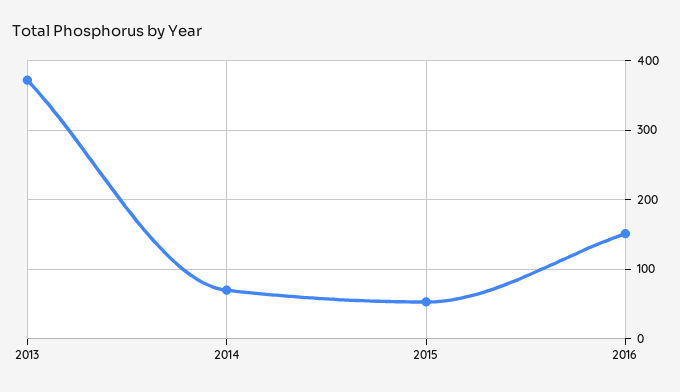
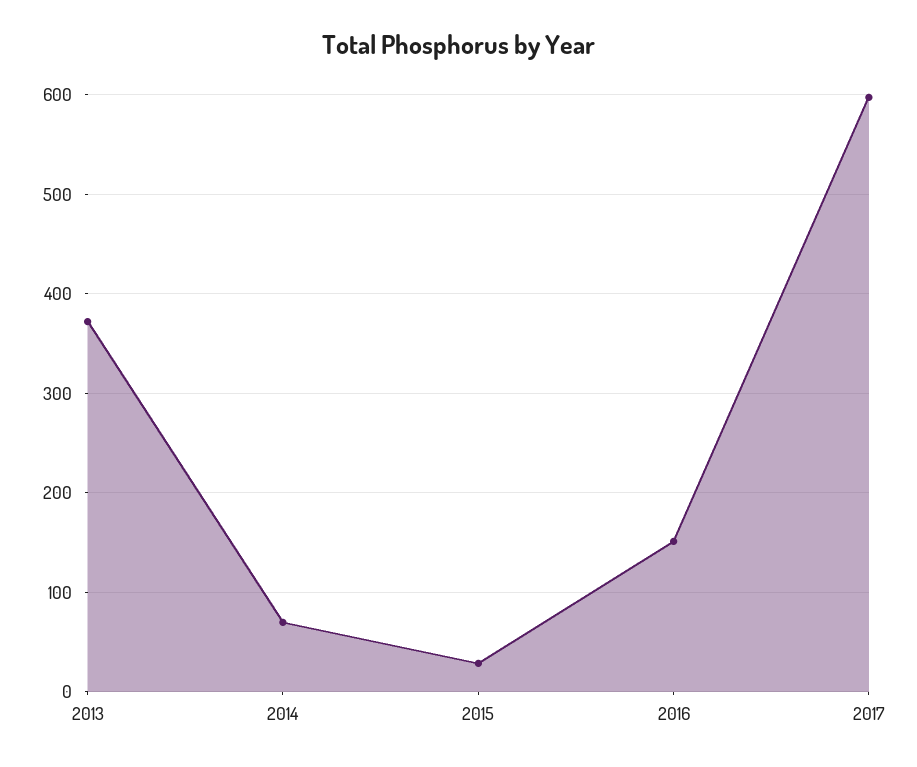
2015: 50 -> 30
2017: none -> 600

